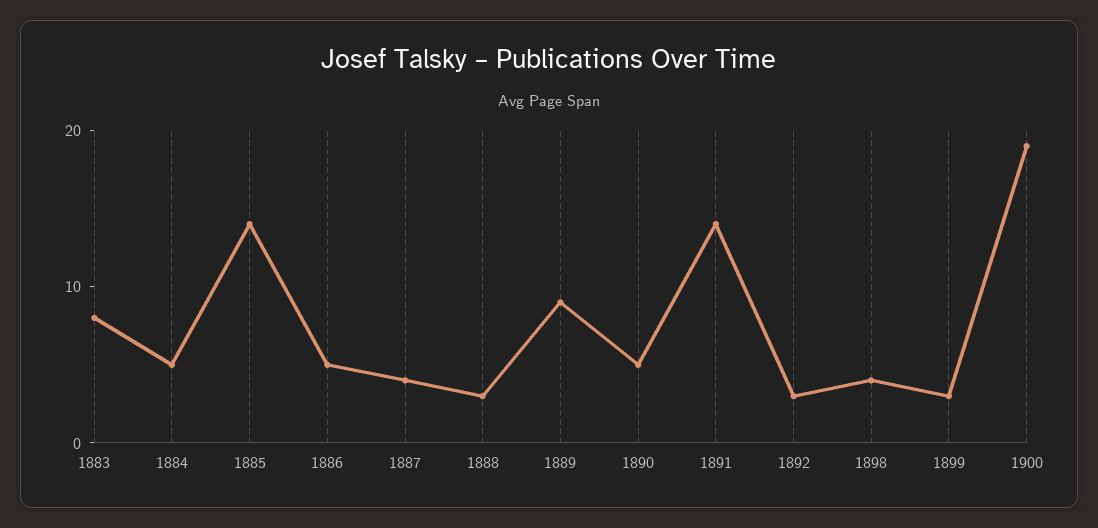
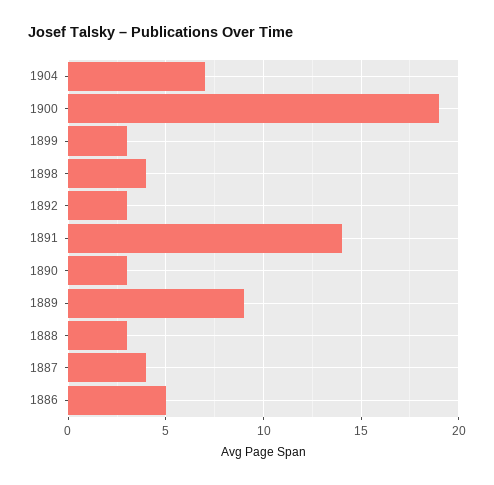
1883: 8 -> none
1884: 5 -> none
1885: 14 -> none
1890: 5 -> 3
1904: none -> 7

